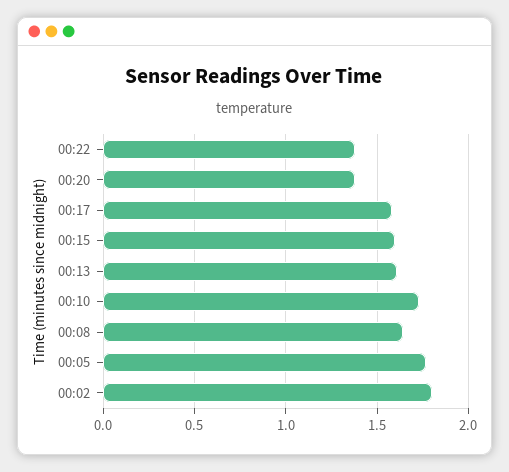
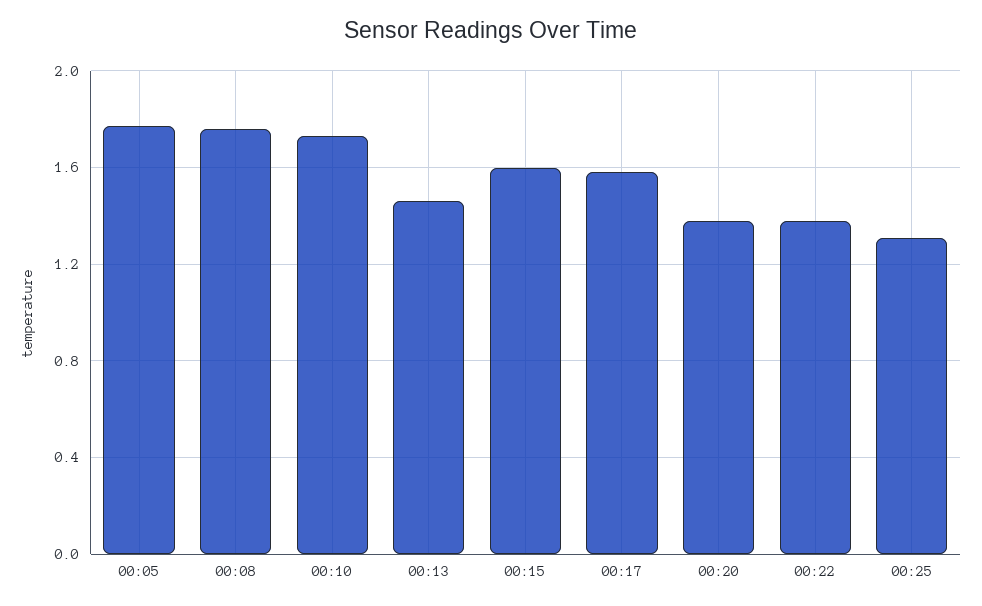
00:13: 1.6 -> 1.45
00:08: 1.65 -> 1.75
00:02: 1.8 -> none
00:25: none -> 1.3

